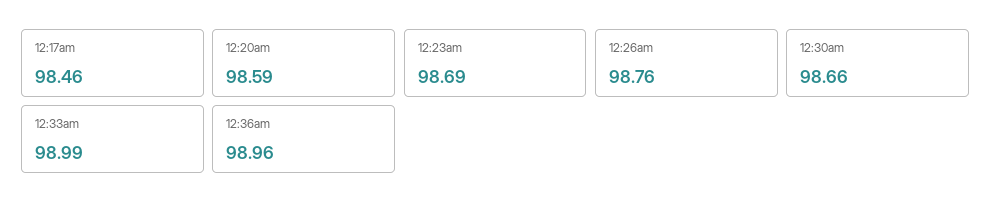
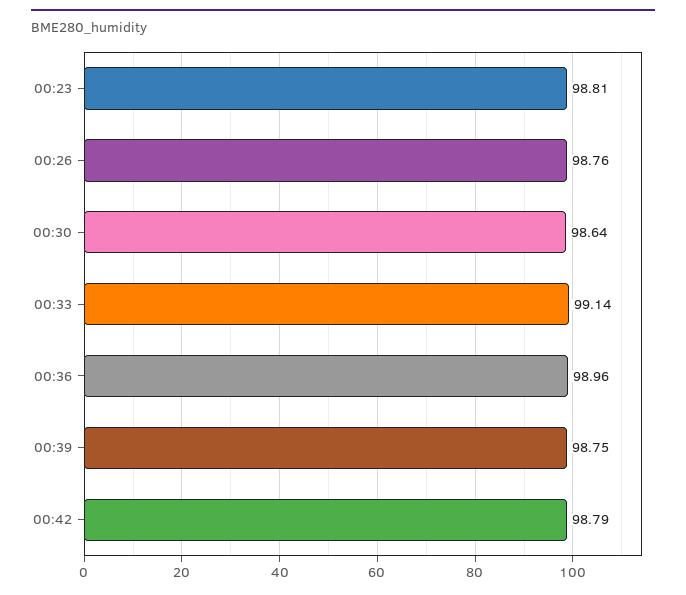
12:17am: 98.46 -> none
12:20am: 98.59 -> none
12:23am: 98.69 -> 98.81
12:30am: 98.66 -> 98.64
12:33am: 98.99 -> 99.14
00:39: none -> 98.75
00:42: none -> 98.79

